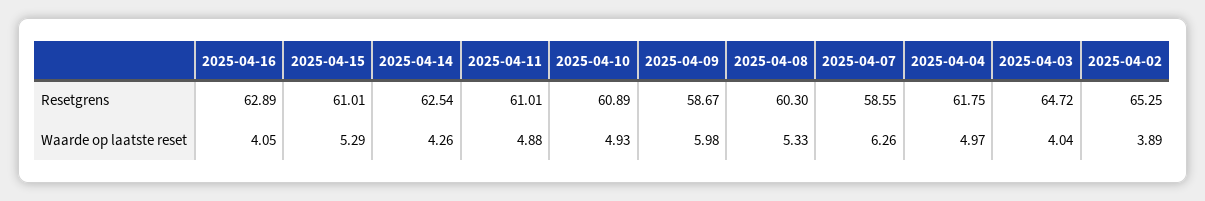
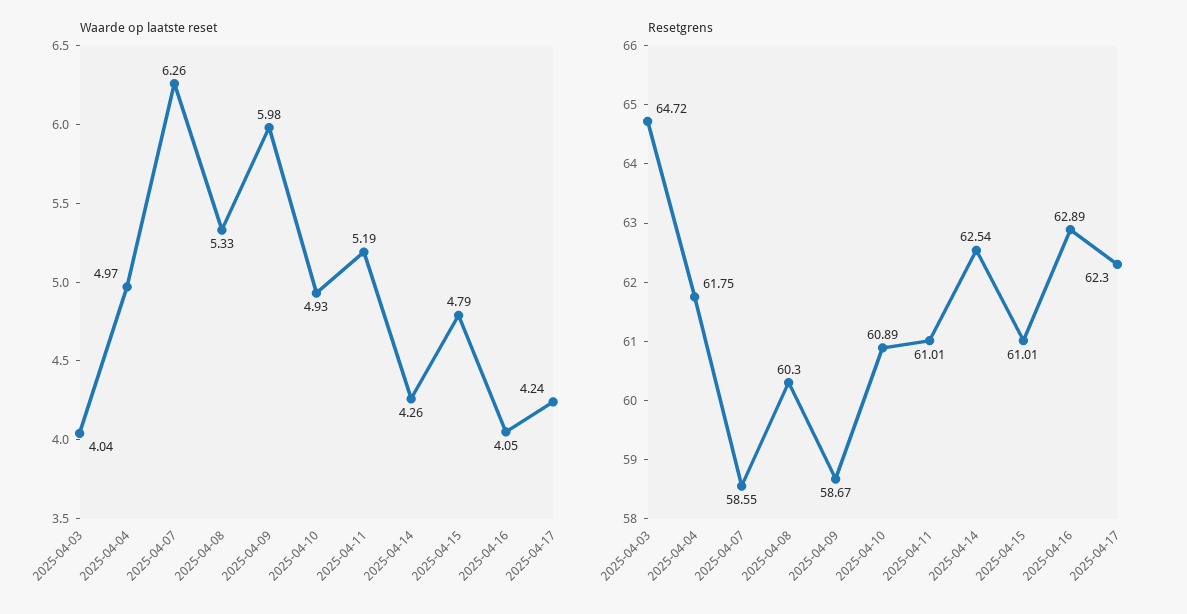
Resetgrens, 2025-04-02: 65.25 -> none
Waarde op laatste reset, 2025-04-15: 5.29 -> 4.79
Waarde op laatste reset, 2025-04-11: 4.88 -> 5.19
Waarde op laatste reset, 2025-04-02: 3.89 -> none
Waarde op laatste reset, 2025-04-17: none -> 4.24
Resetgrens, 2025-04-17: none -> 62.3

